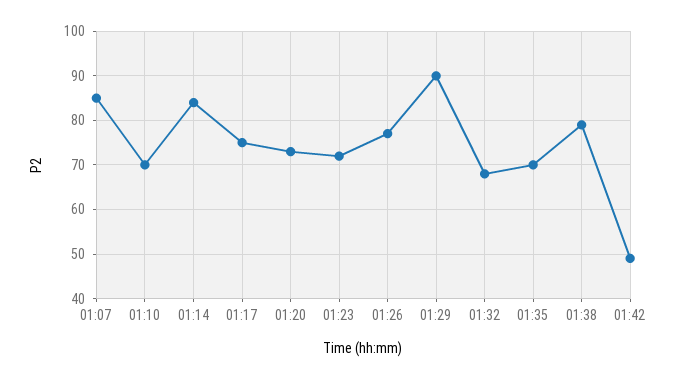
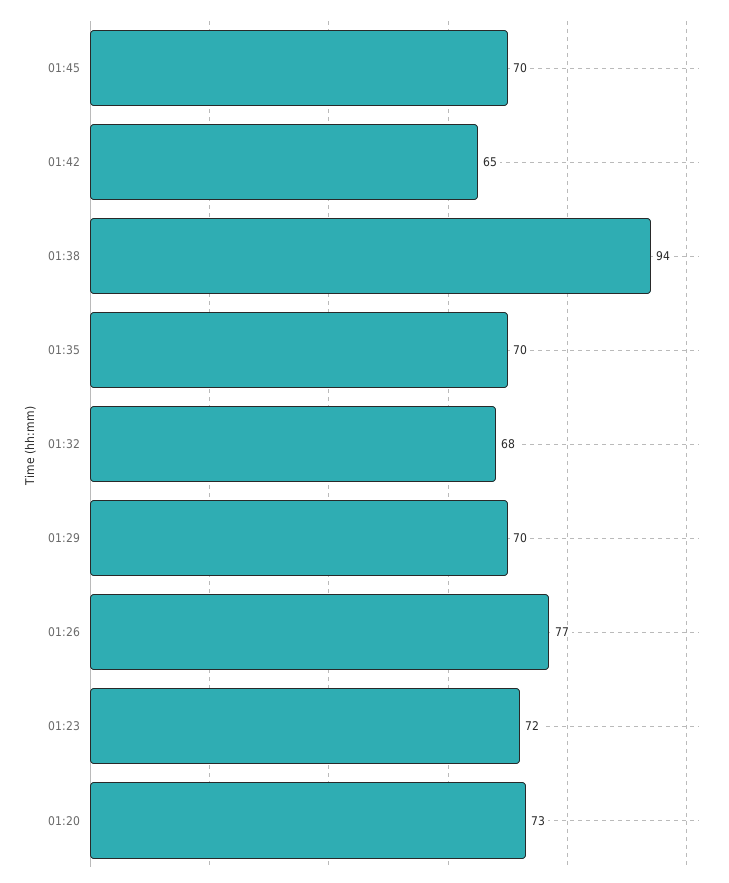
01:07: 85 -> none
01:10: 70 -> none
01:14: 85 -> none
01:17: 75 -> none
01:29: 90 -> 70
01:38: 80 -> 94
01:42: 50 -> 65
01:45: none -> 70

